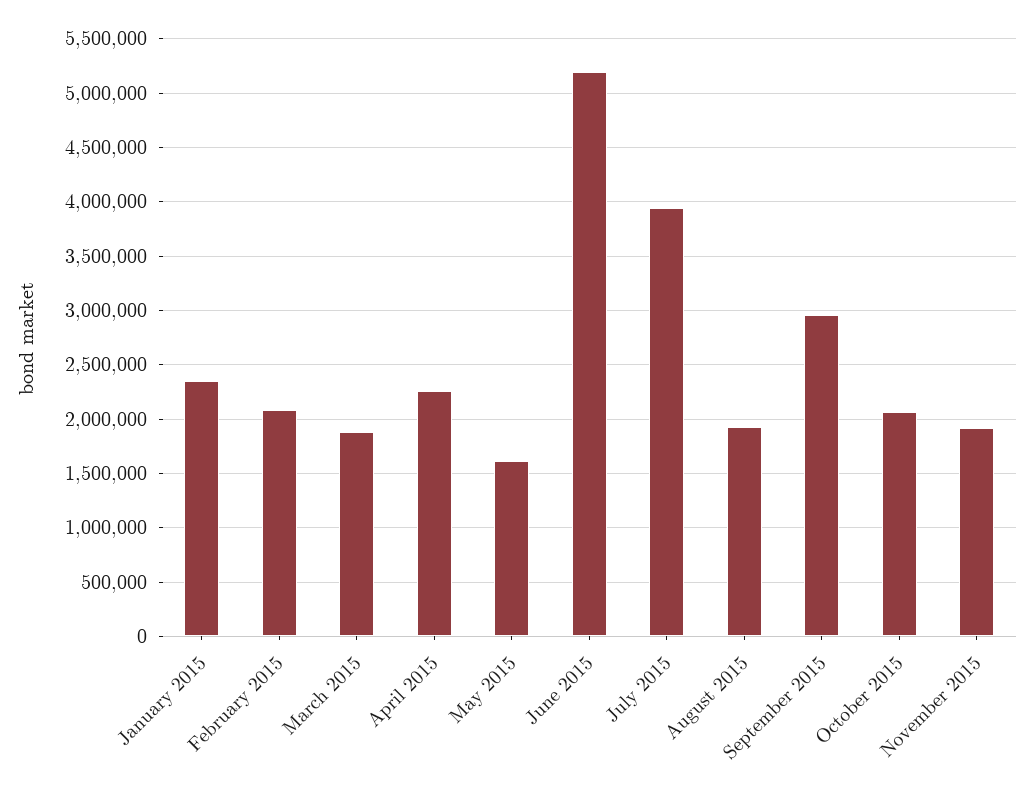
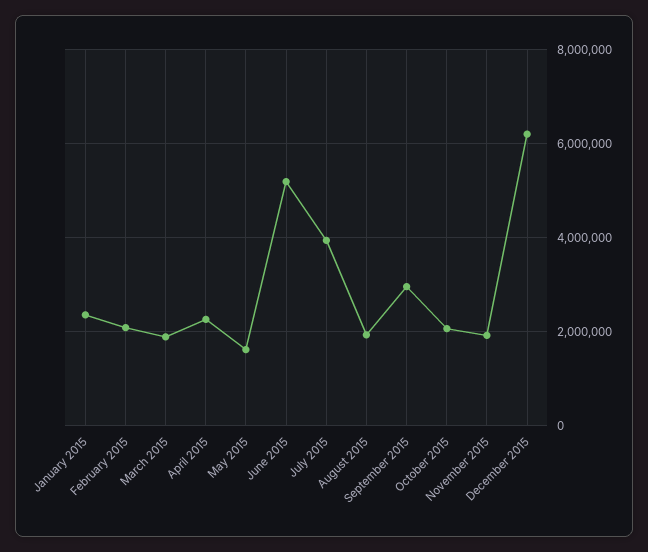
December 2015: none -> 6200000

